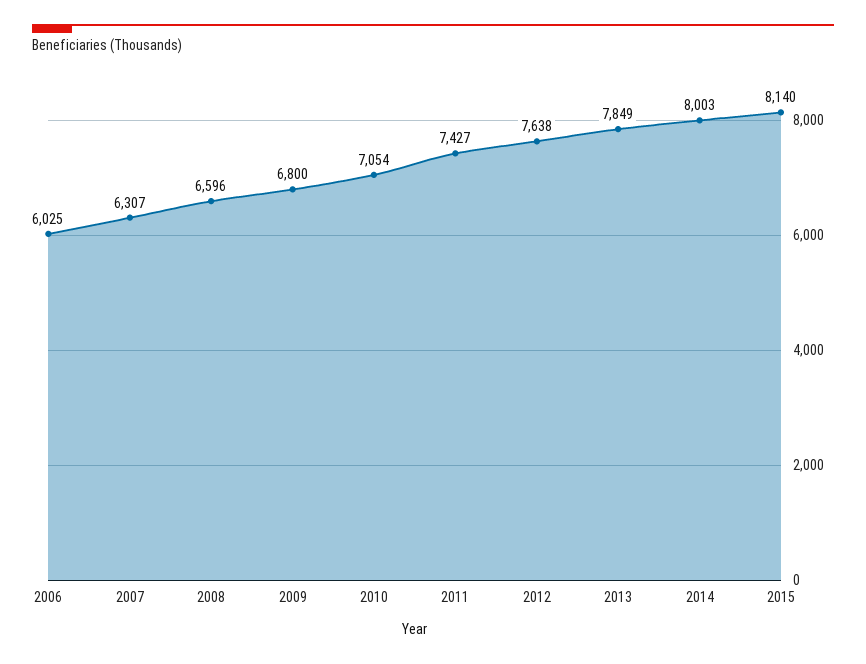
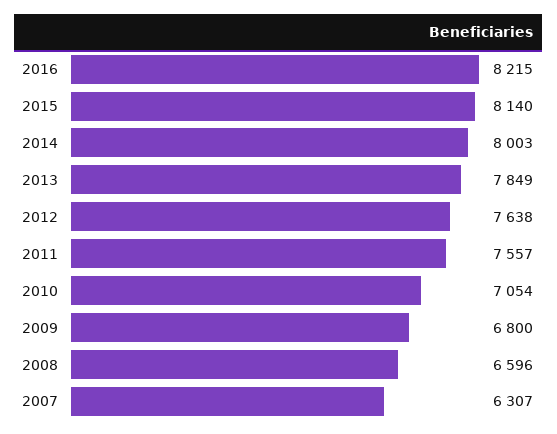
2006: 6025 -> none
2011: 7427 -> 7557
2016: none -> 8215

